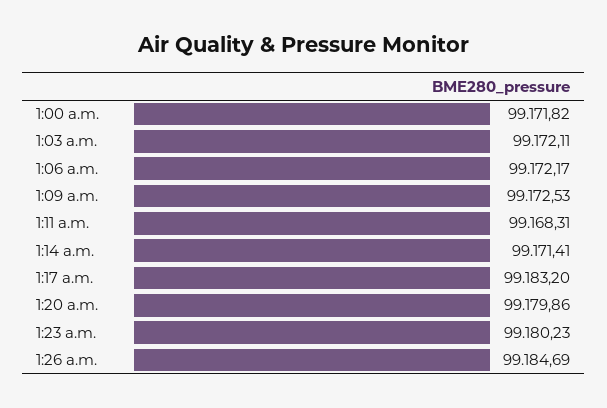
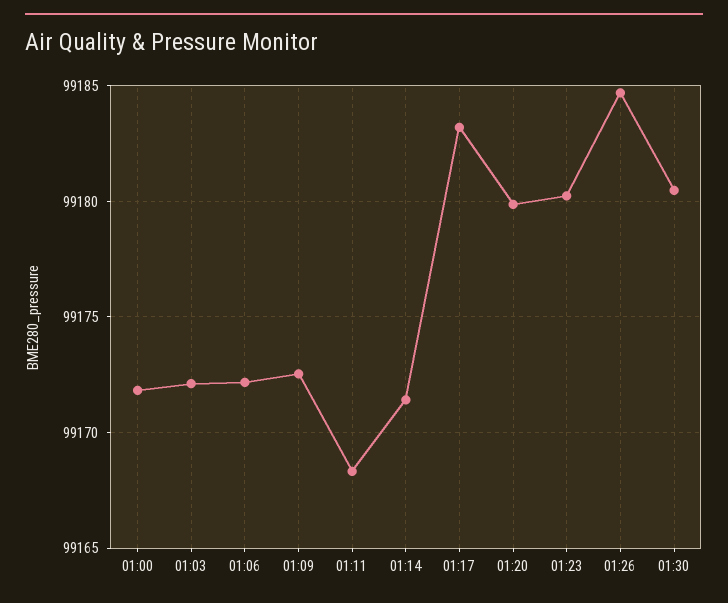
01:30: none -> 99180.5

